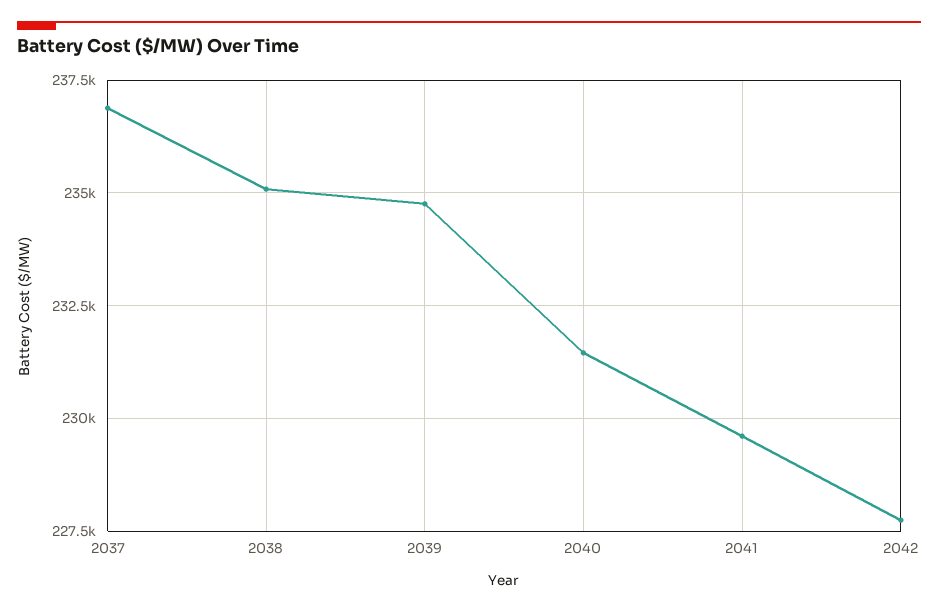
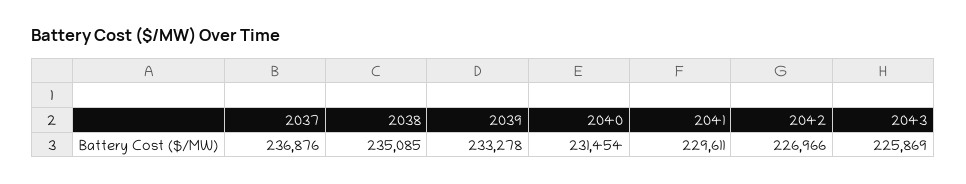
2039: 234750 -> 233278
2042: 227750 -> 226966
2043: none -> 225869

